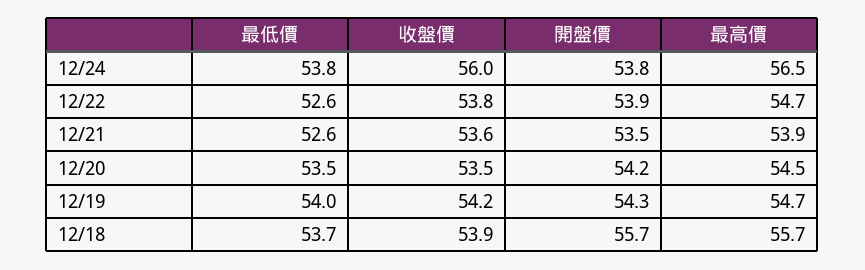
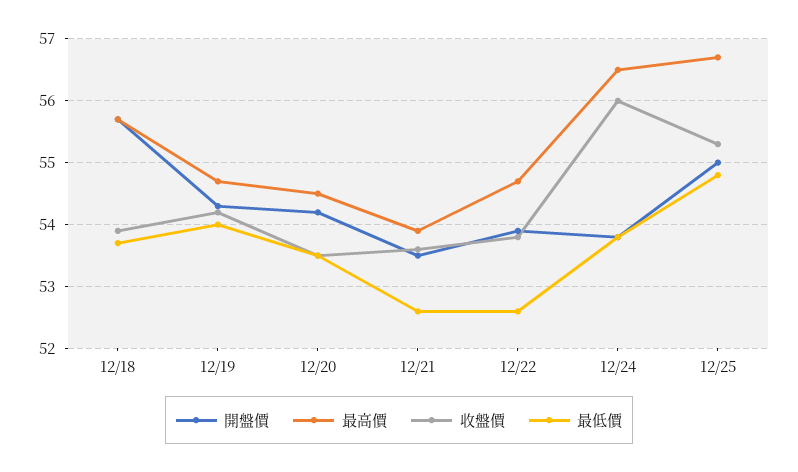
開盤價, 12/25: none -> 55
最高價, 12/25: none -> 56.7
收盤價, 12/25: none -> 55.3
最低價, 12/25: none -> 54.8

